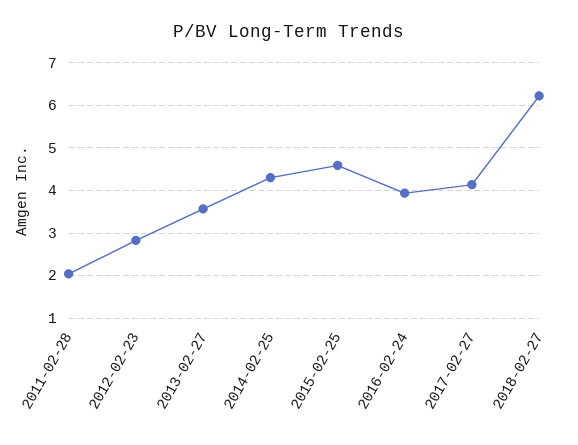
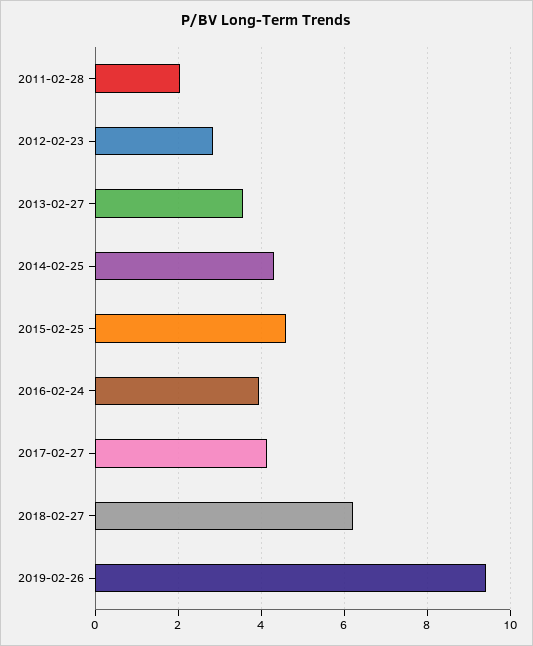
2019-02-26: none -> 9.4

